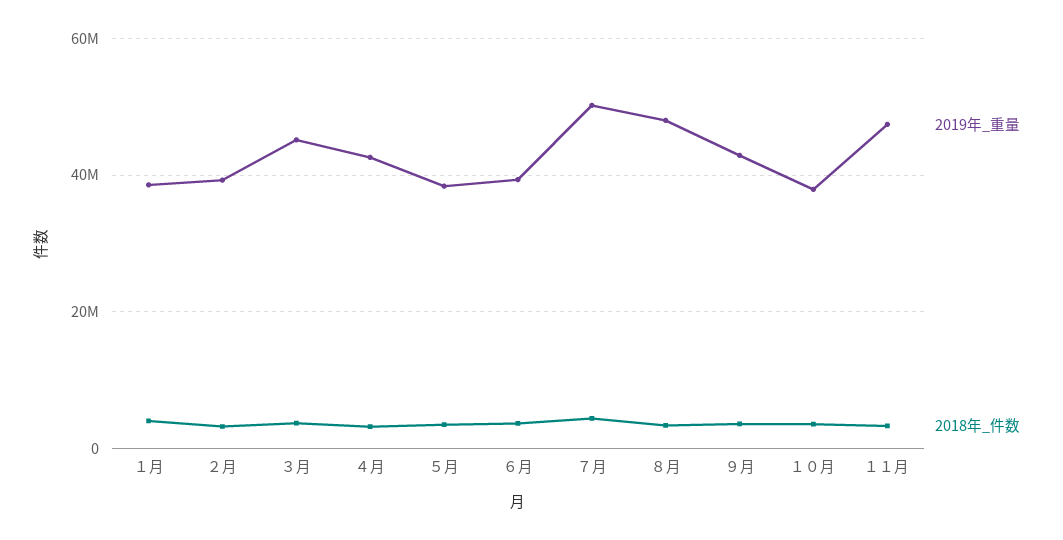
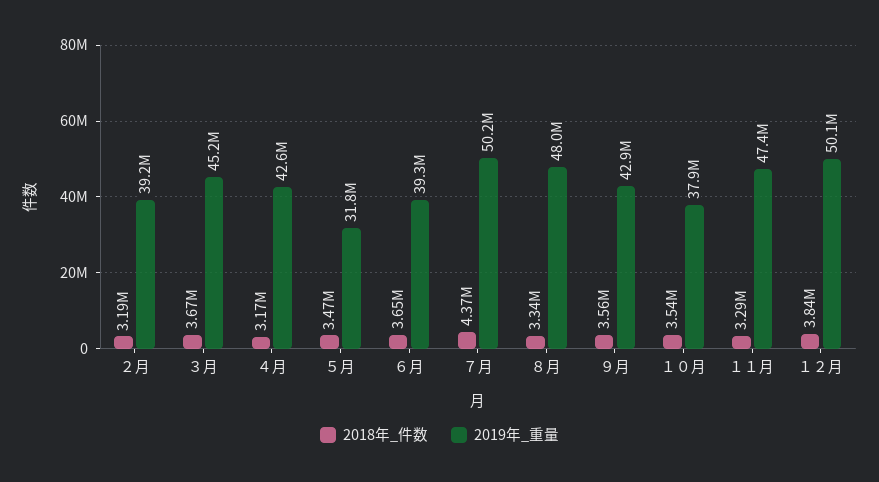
2019年_重量, １月: 38000000 -> none
2018年_件数, １月: 4000000 -> none
2019年_重量, ５月: 38000000 -> 31800000
2018年_件数, １２月: none -> 3840000
2019年_重量, １２月: none -> 50100000

